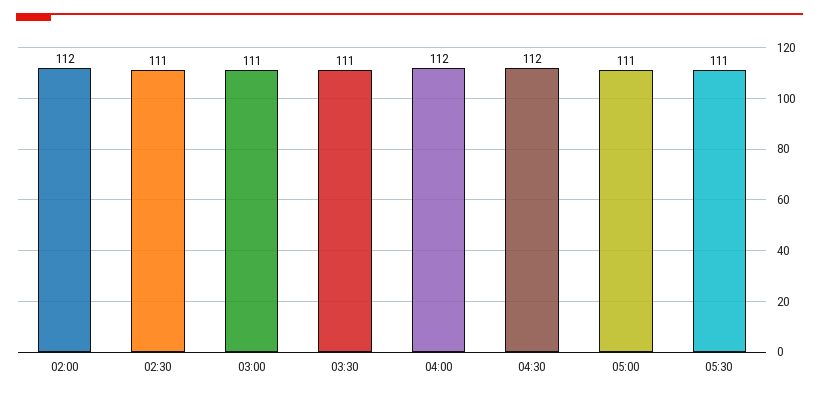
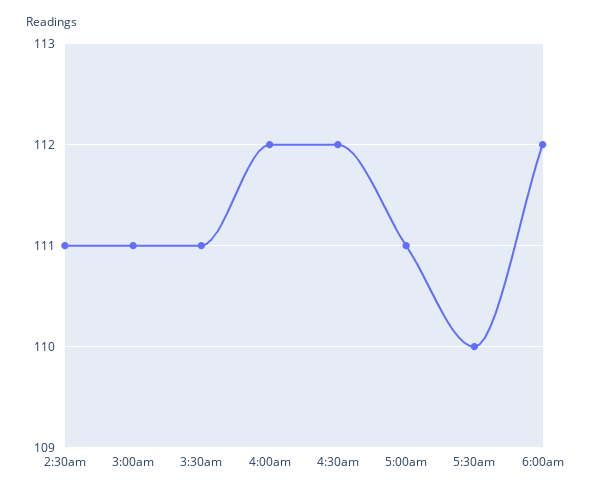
02:00: 112 -> none
05:30: 111 -> 110
6:00am: none -> 112

